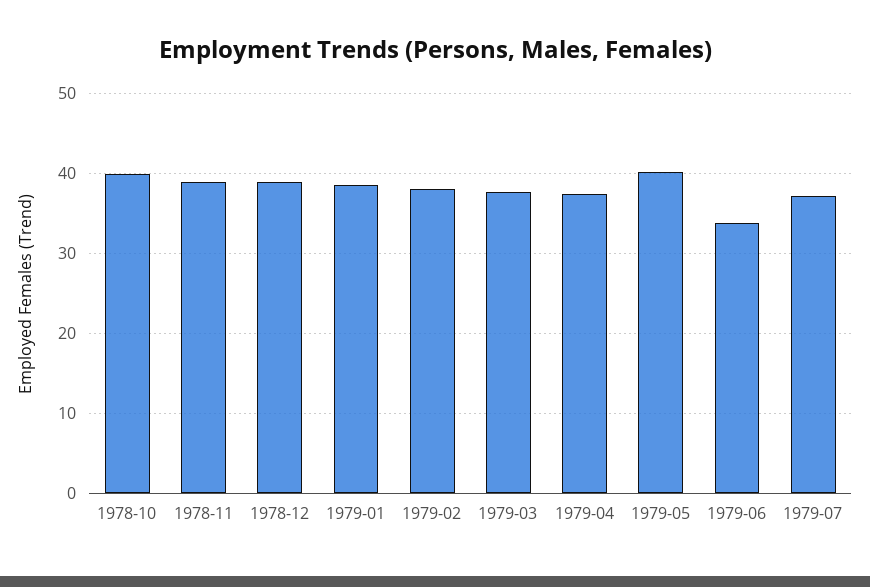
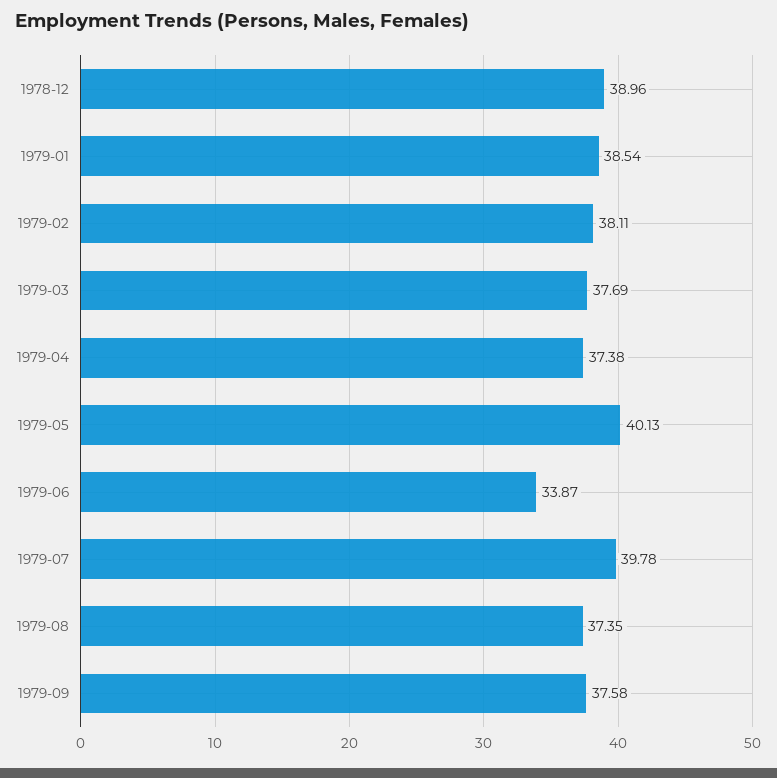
1978-10: 40 -> none
1978-11: 39 -> none
1979-07: 37 -> 39.78
1979-08: none -> 37.35
1979-09: none -> 37.58

